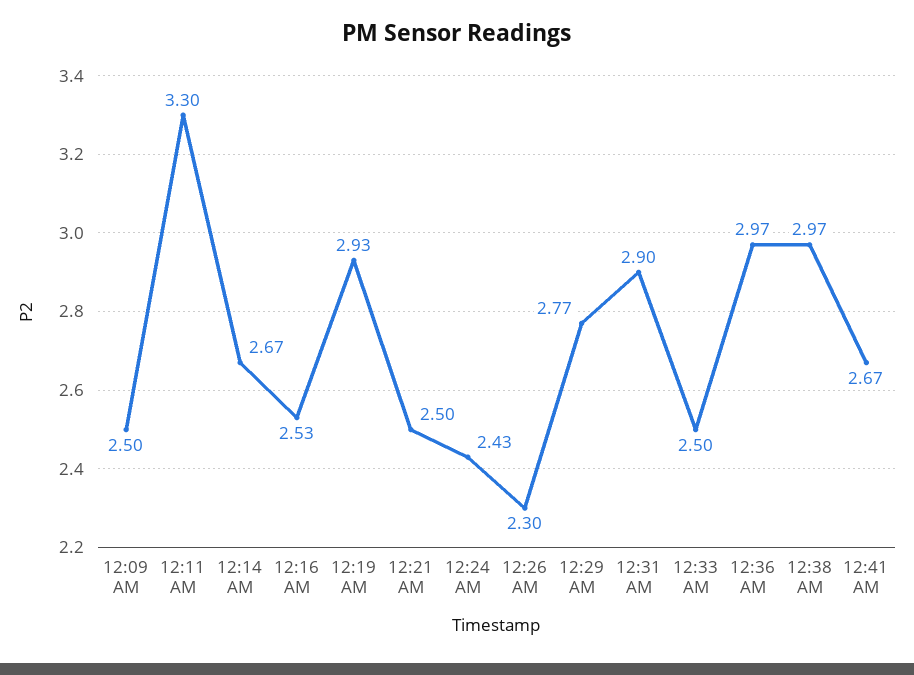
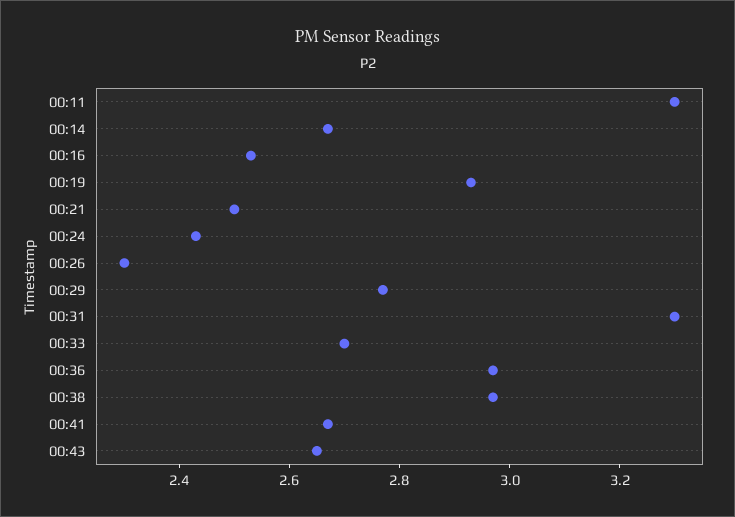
12:09 AM: 2.5 -> none
12:31 AM: 2.9 -> 3.3
12:33 AM: 2.5 -> 2.7
00:43: none -> 2.65

